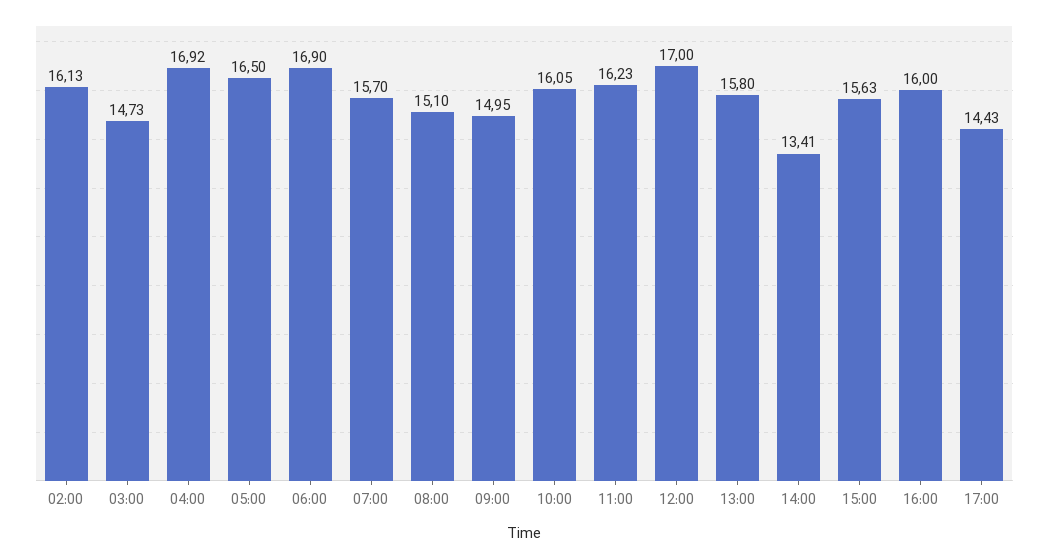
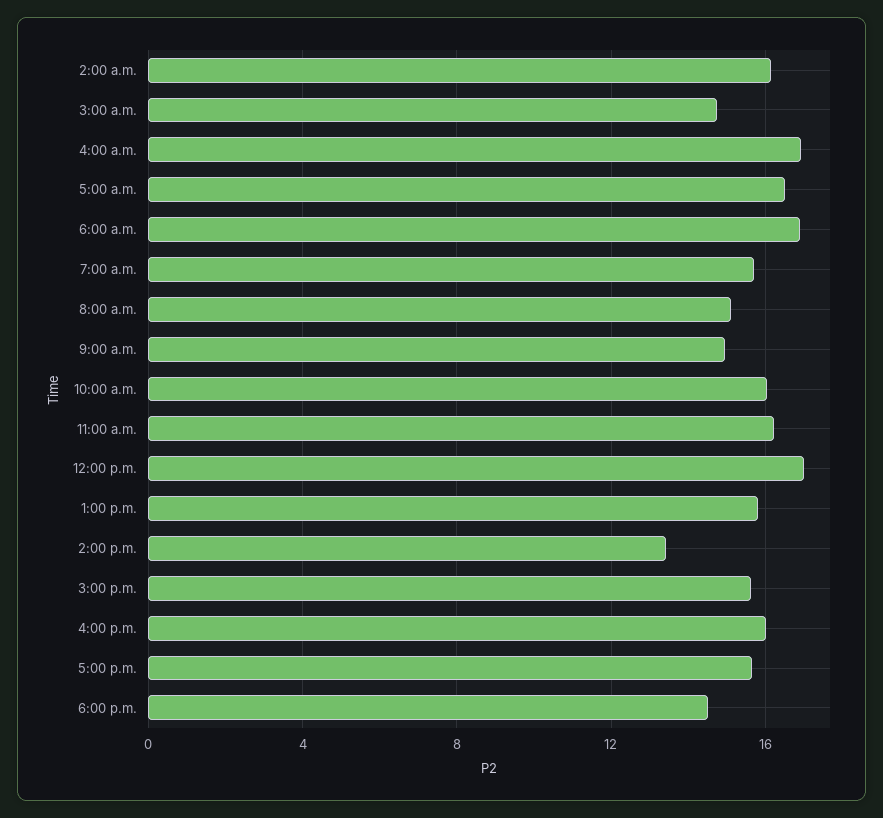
17:00: 14.43 -> 15.5
6:00 p.m.: none -> 14.5

